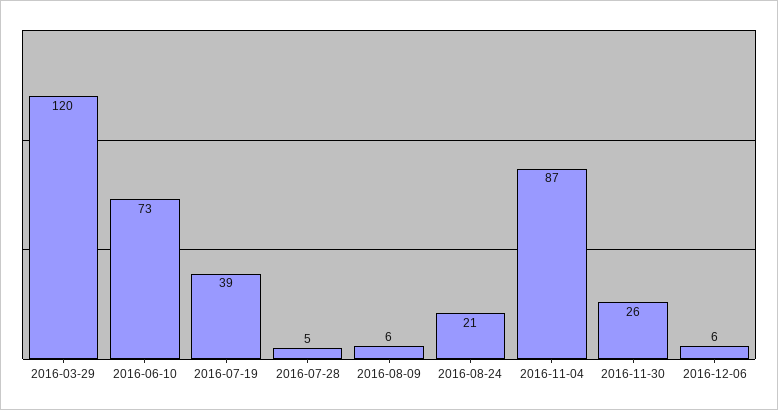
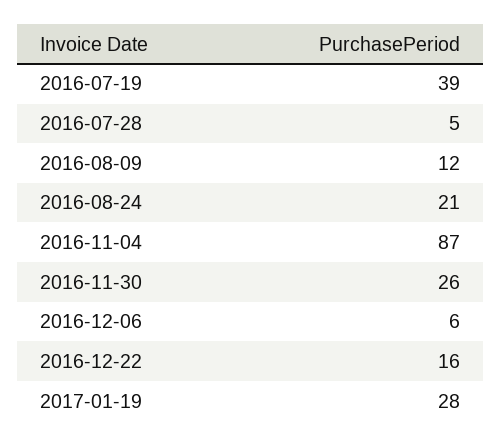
2016-03-29: 120 -> none
2016-06-10: 73 -> none
2016-08-09: 6 -> 12
2016-12-22: none -> 16
2017-01-19: none -> 28

